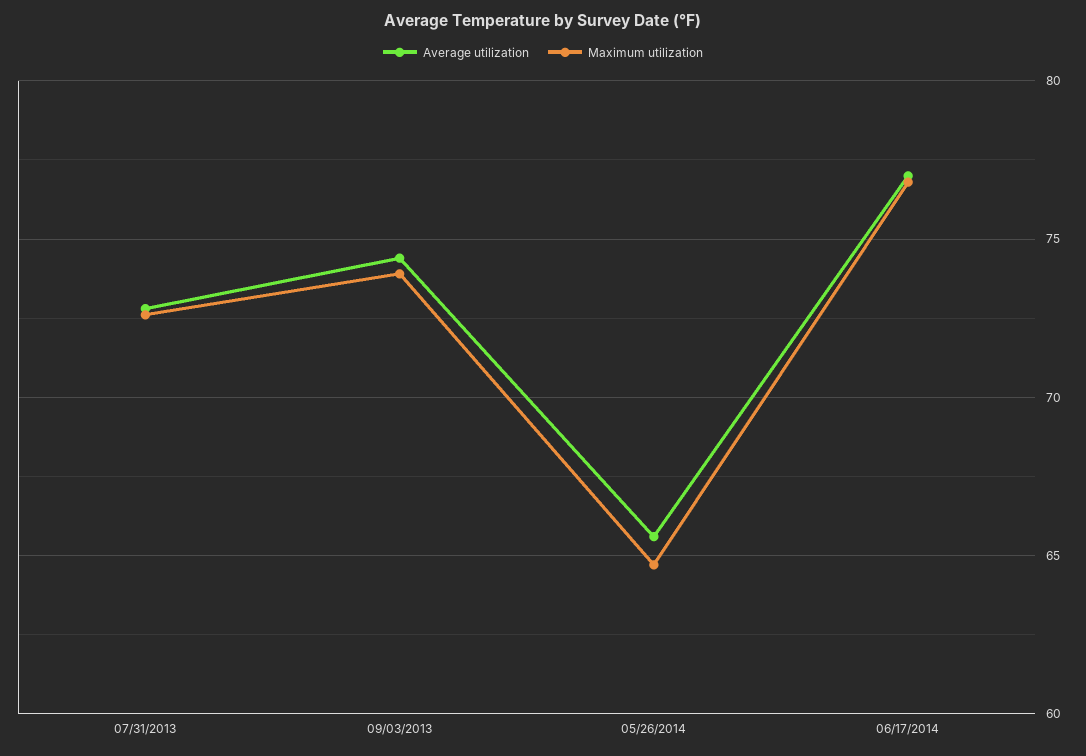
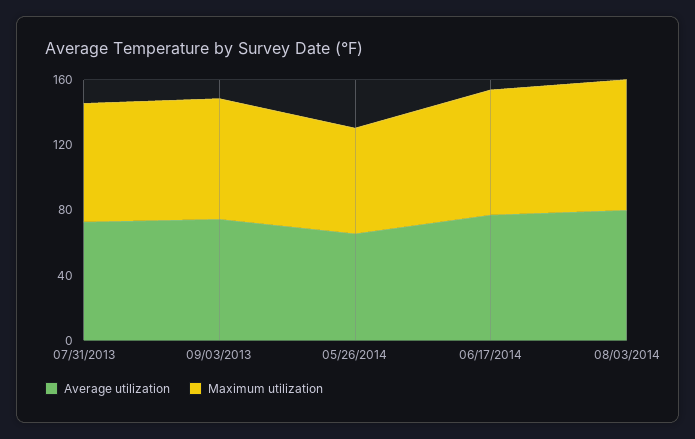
Average utilization, 08/03/2014: none -> 80
Maximum utilization, 08/03/2014: none -> 80

